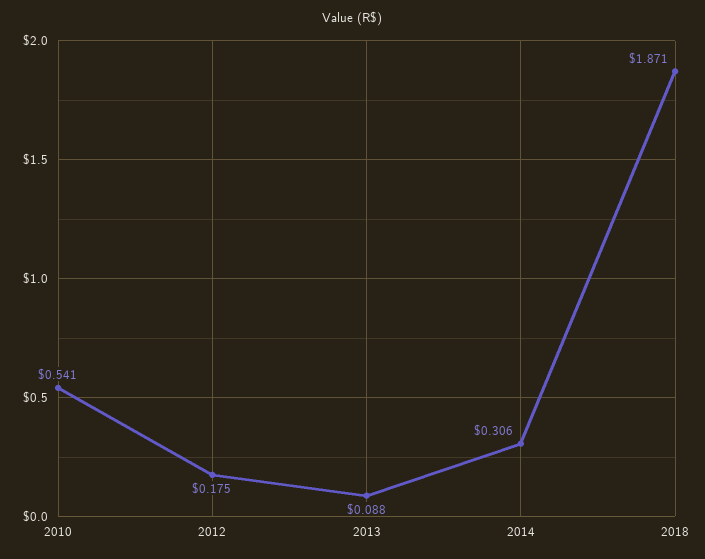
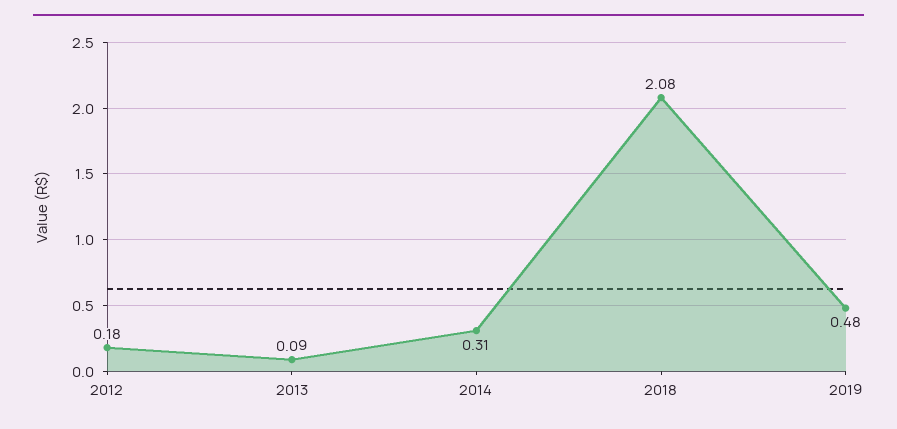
2010: 0.541 -> none
2018: 1.871 -> 2.08
2019: none -> 0.48

